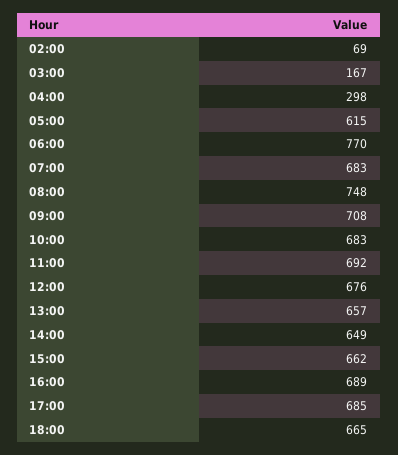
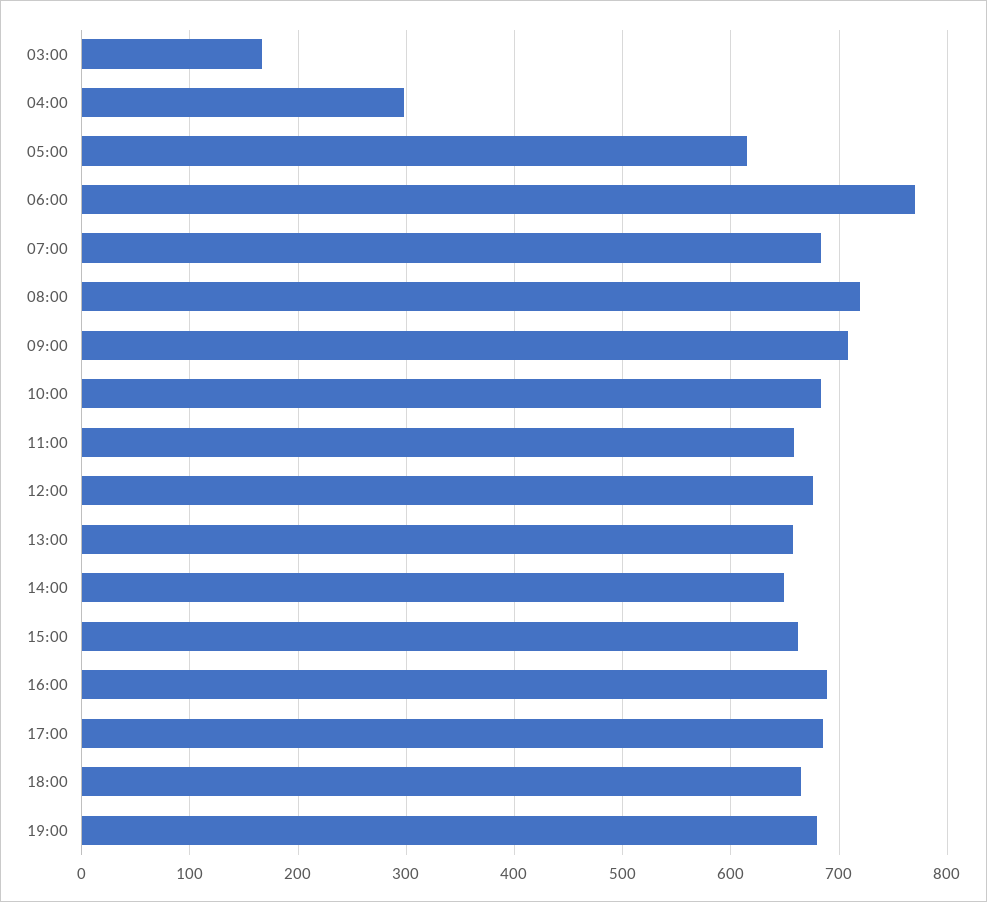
02:00: 69 -> none
08:00: 748 -> 720
11:00: 692 -> 660
19:00: none -> 680

